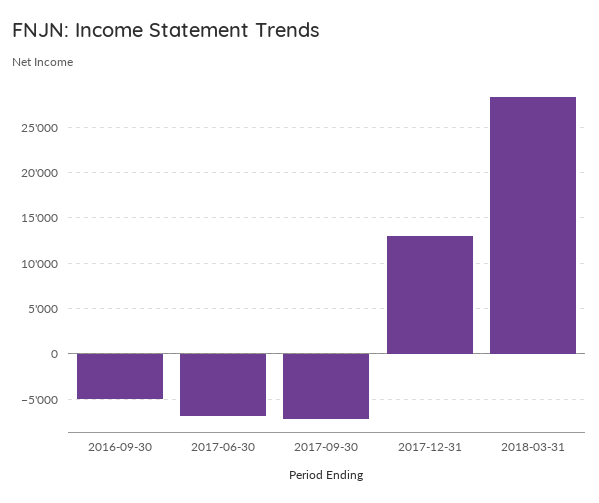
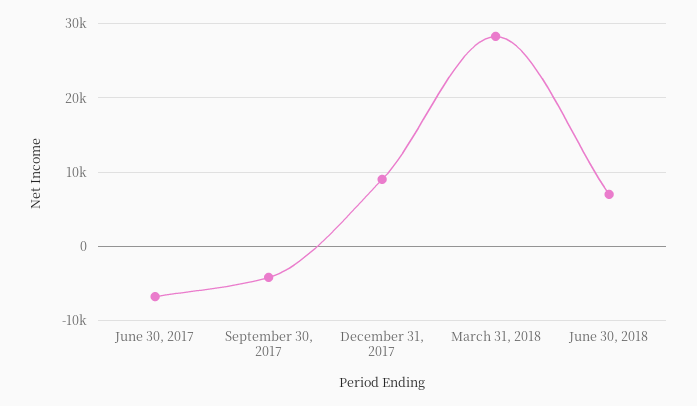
2016-09-30: -5000 -> none
2017-09-30: -7000 -> -4000
2017-12-31: 13000 -> 9000
June 30, 2018: none -> 7000

